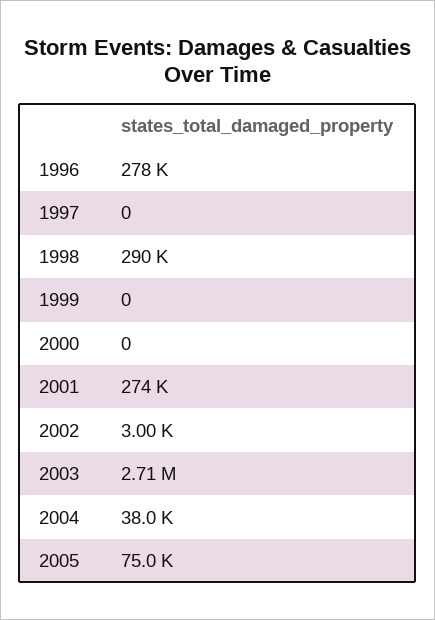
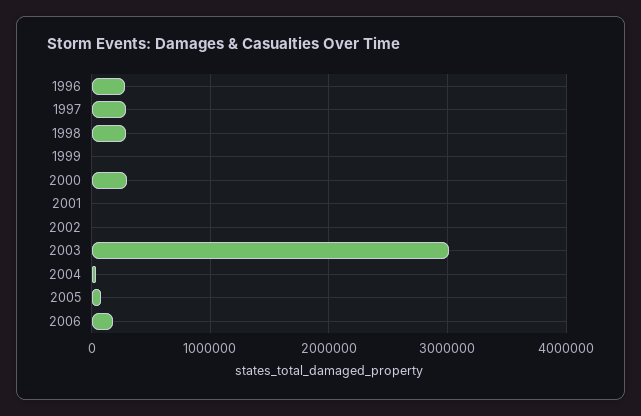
1997: 0 -> 300000
2000: 0 -> 300000
2001: 274000 -> 0
2003: 2710000 -> 3000000
2006: none -> 200000

